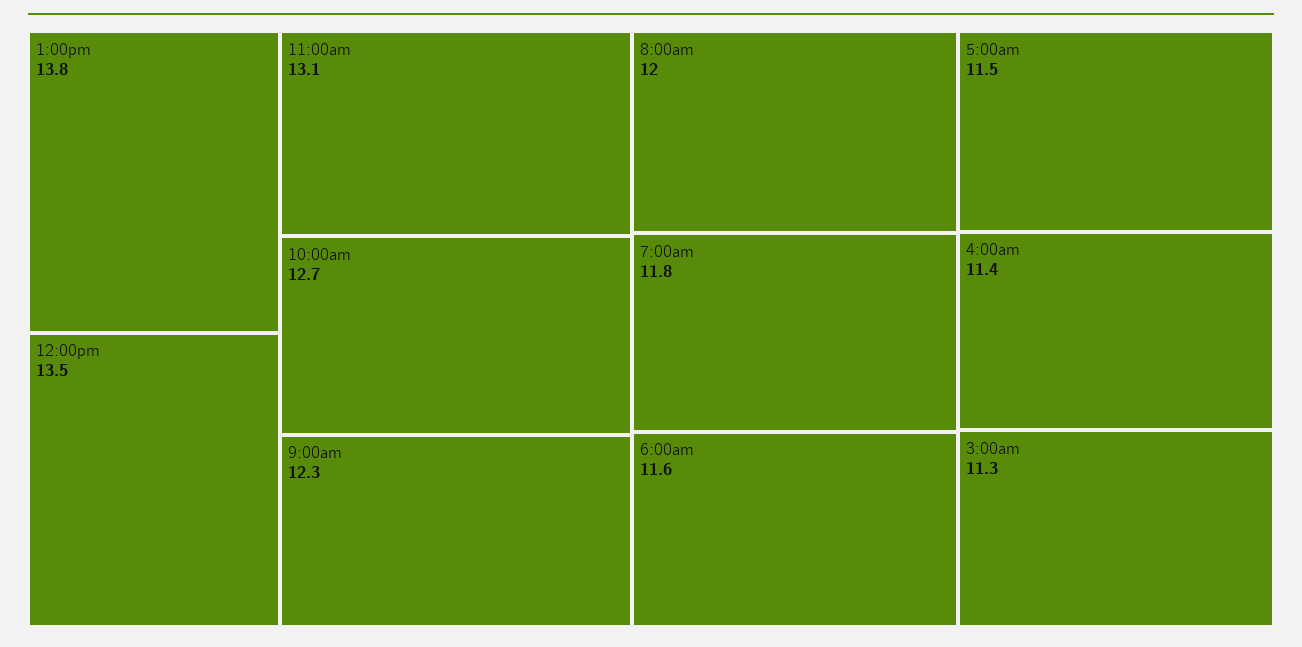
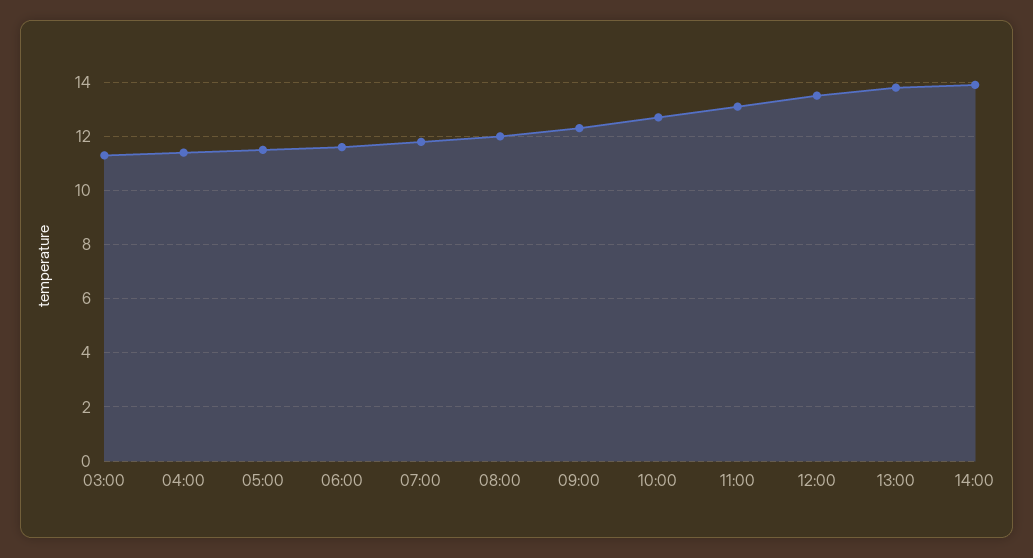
14:00: none -> 14

